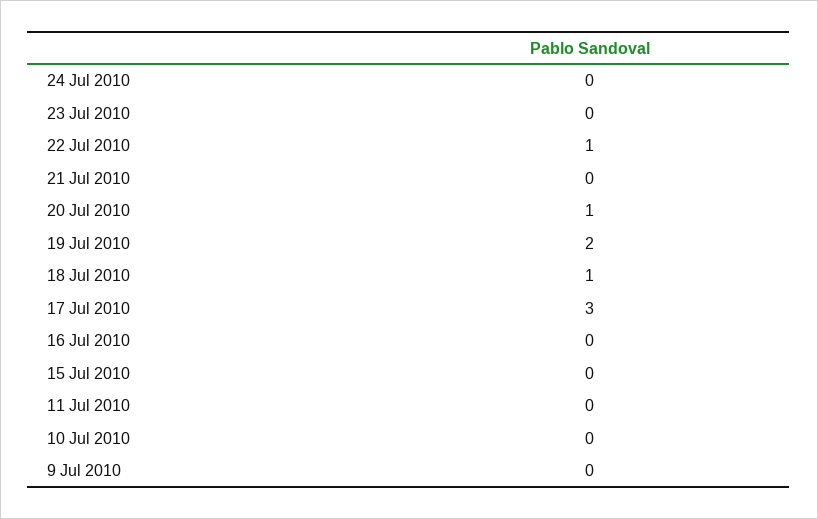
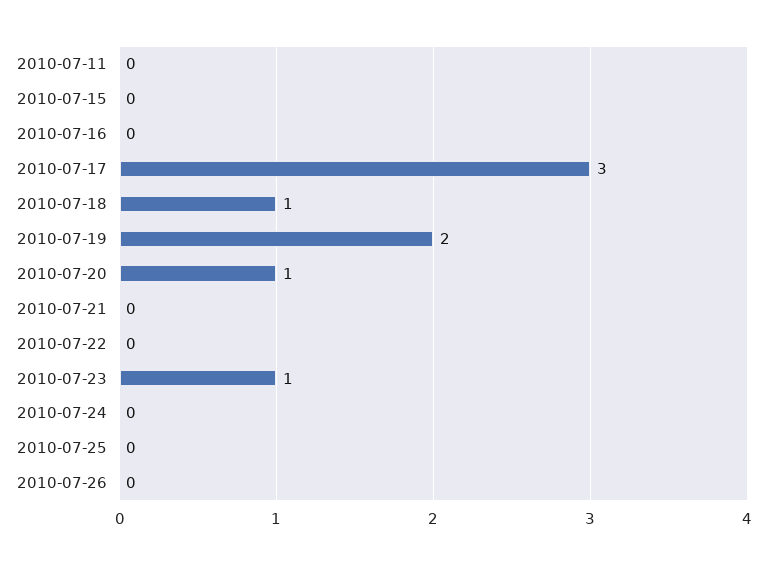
23 Jul 2010: 0 -> 1
22 Jul 2010: 1 -> 0
10 Jul 2010: 0 -> none
9 Jul 2010: 0 -> none
2010-07-25: none -> 0
2010-07-26: none -> 0

